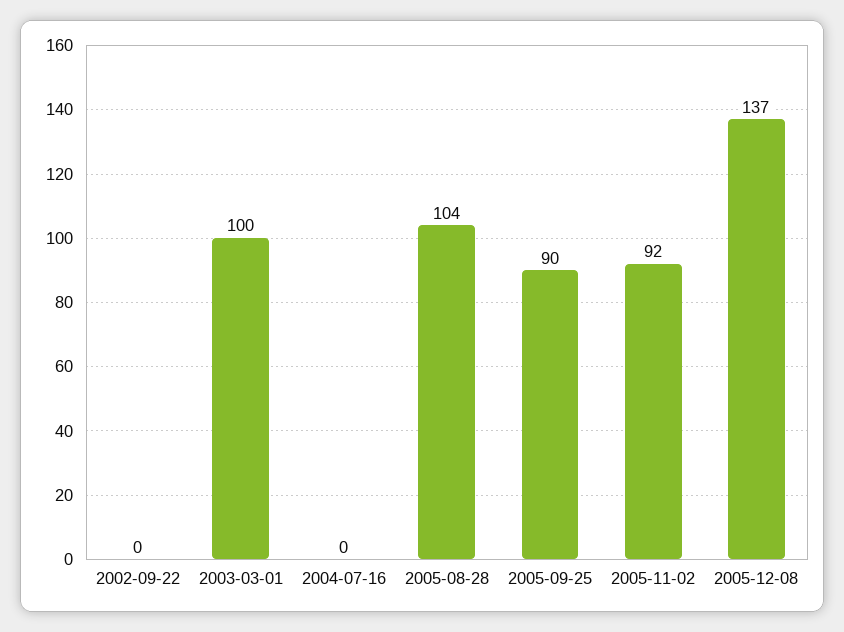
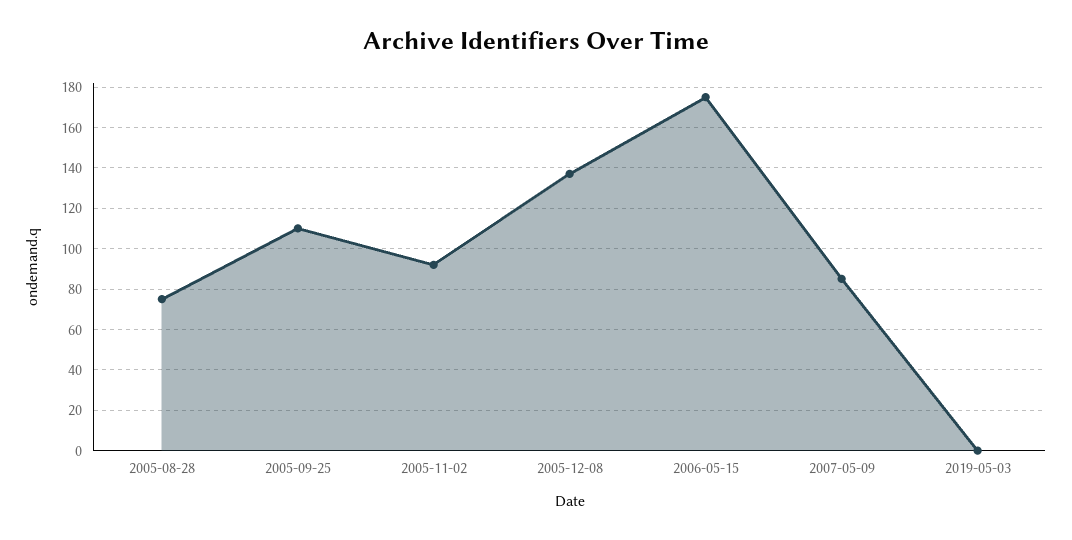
2002-09-22: 0 -> none
2003-03-01: 100 -> none
2004-07-16: 0 -> none
2005-08-28: 104 -> 75
2005-09-25: 90 -> 110
2006-05-15: none -> 175
2007-05-09: none -> 85
2019-05-03: none -> 0

